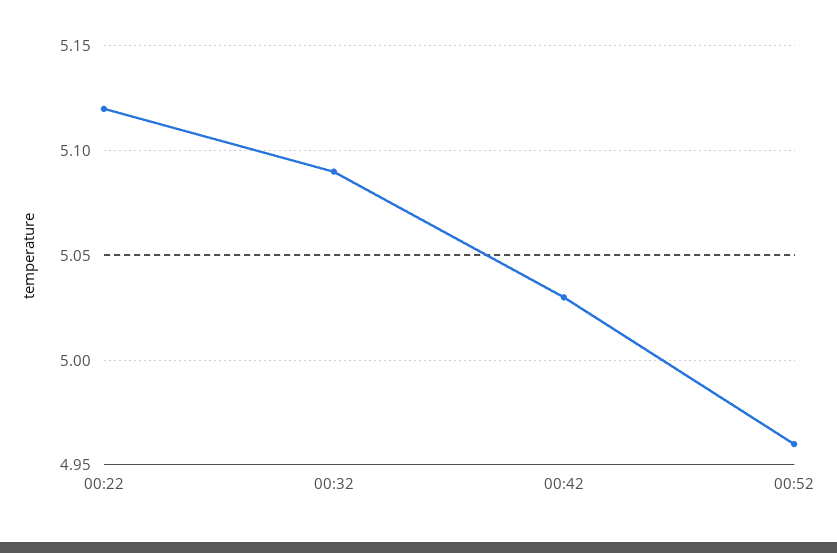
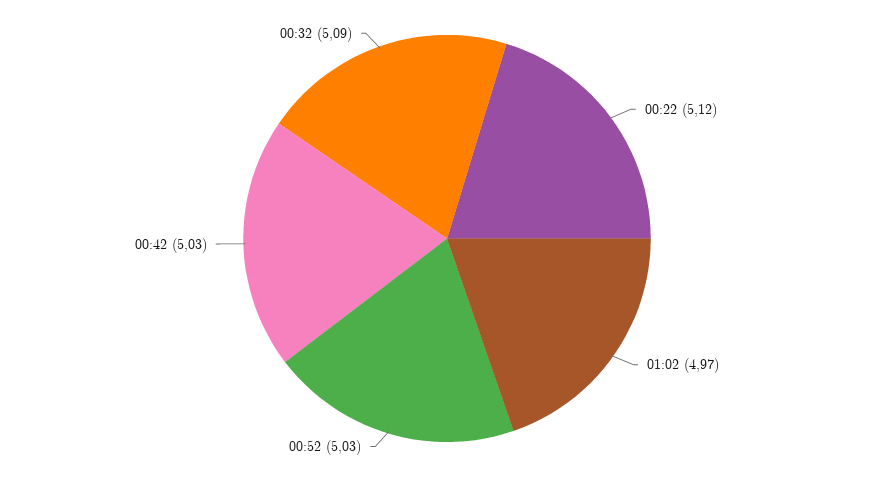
00:52: 4.96 -> 5.03
01:02: none -> 4.97

